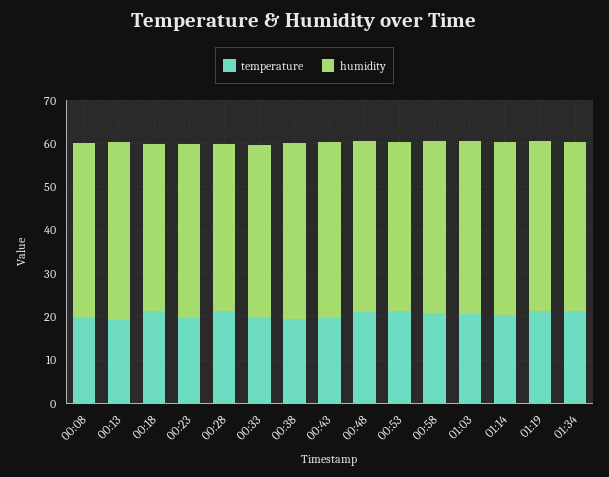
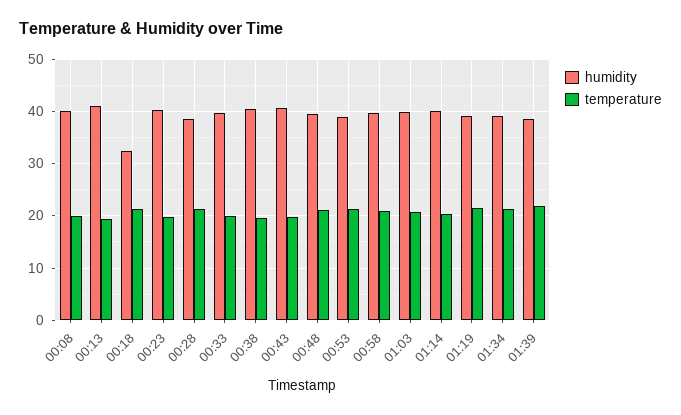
humidity, 00:18: 38 -> 32
humidity, 01:39: none -> 38
temperature, 01:39: none -> 22

